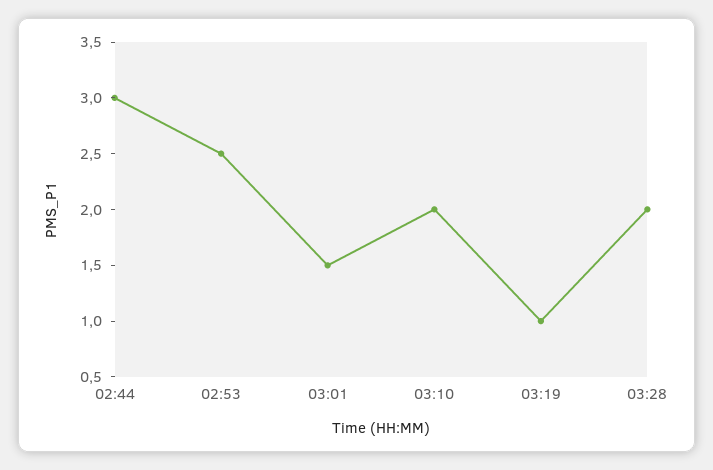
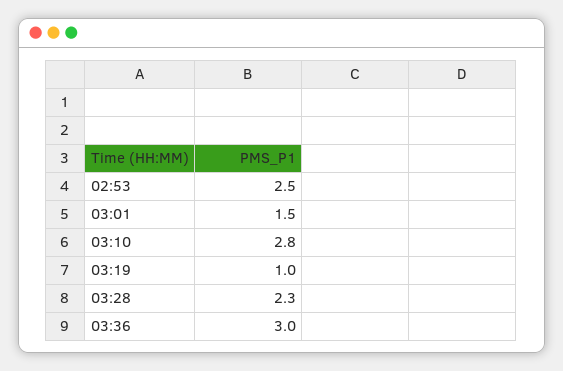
02:44: 3 -> none
03:10: 2 -> 2.8
03:28: 2 -> 2.3
03:36: none -> 3

